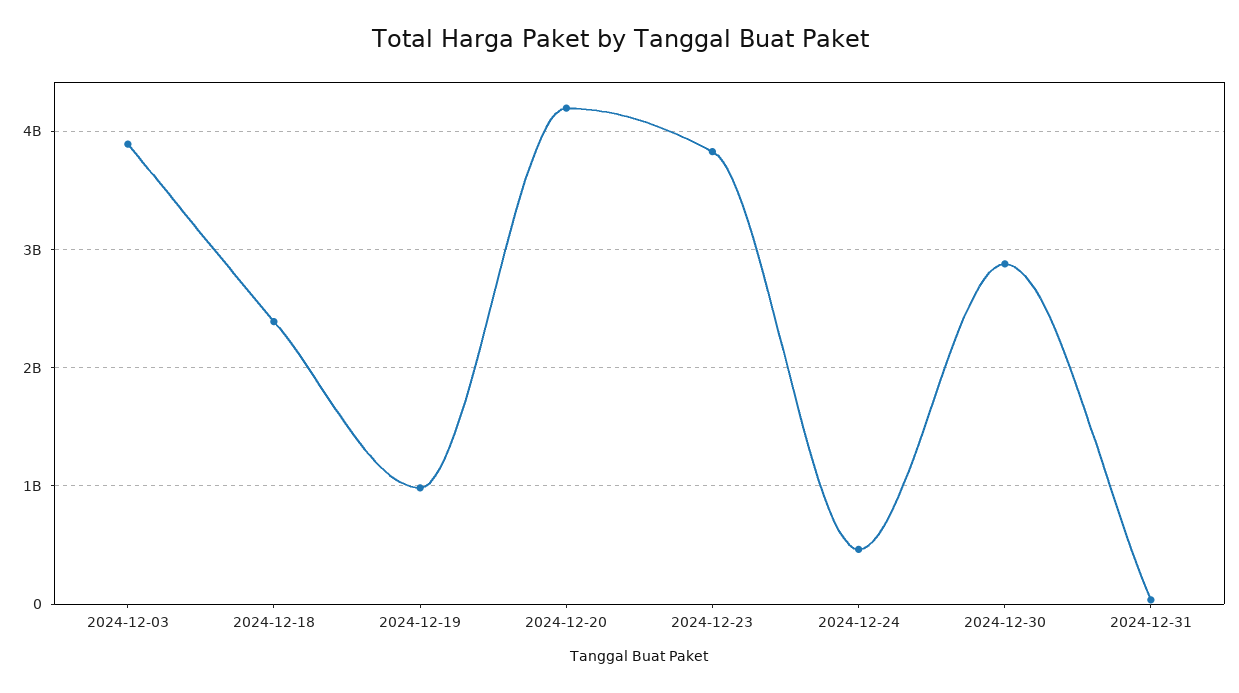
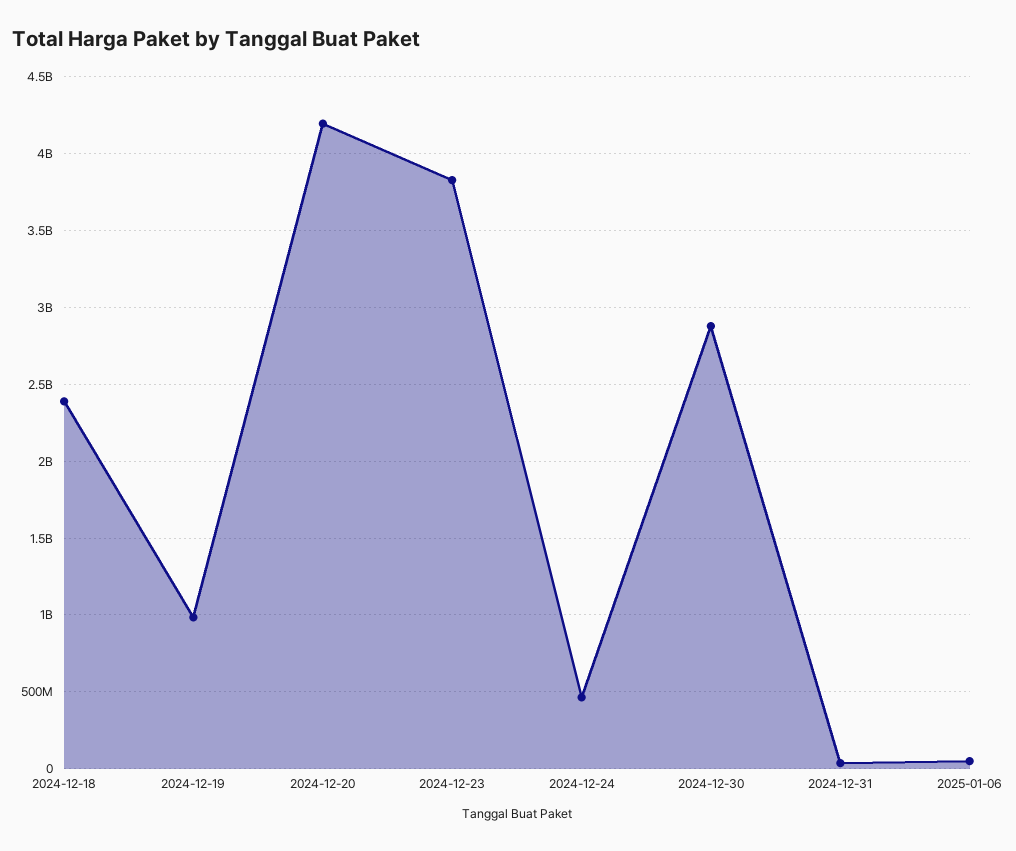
2024-12-03: 3900000000 -> none
2025-01-06: none -> 50000000

